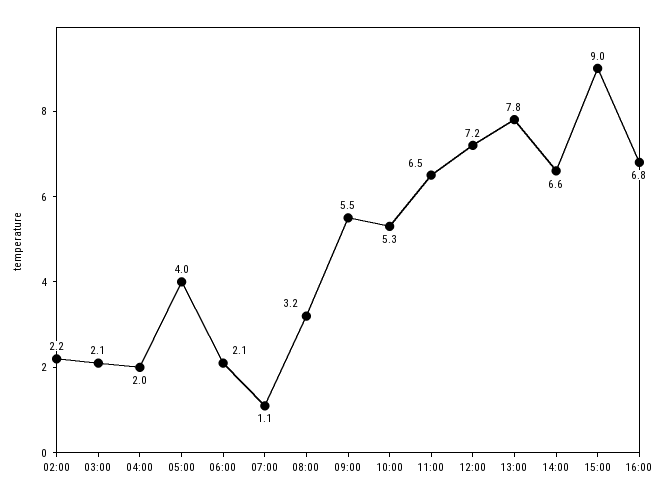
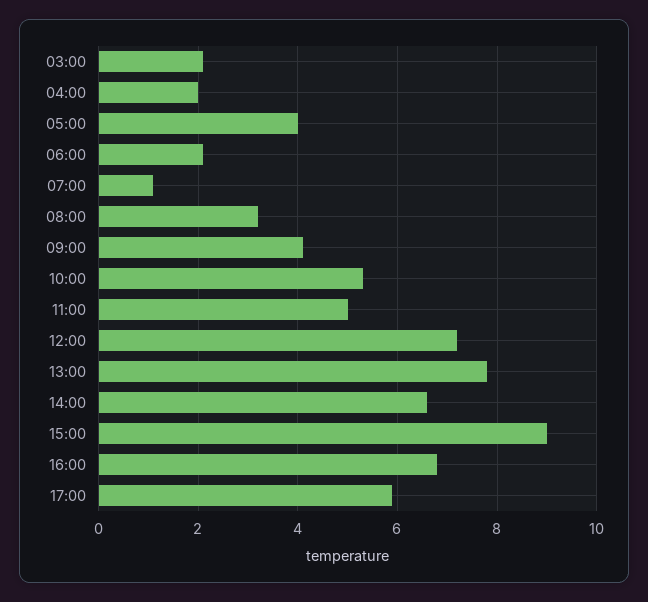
02:00: 2.2 -> none
09:00: 5.5 -> 4
11:00: 6.5 -> 5
17:00: none -> 6

